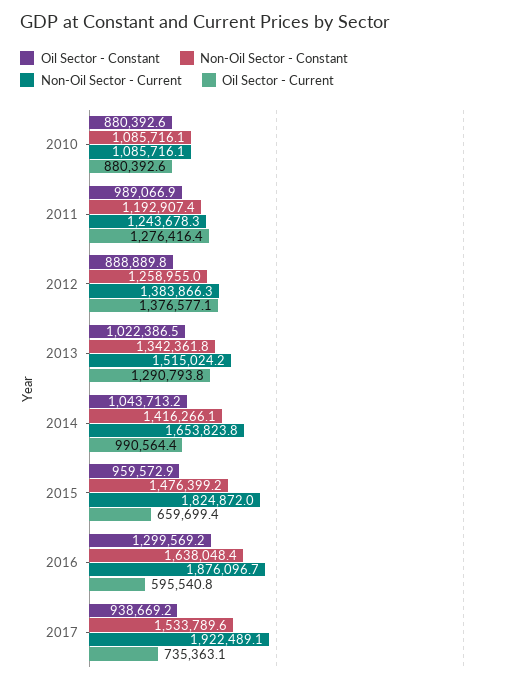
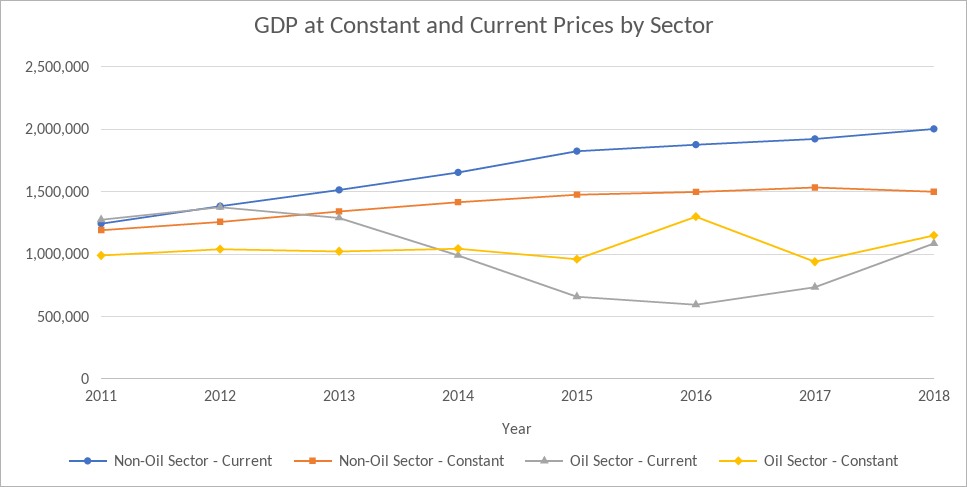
Oil Sector - Constant, 2010: 880392.6 -> none
Non-Oil Sector - Constant, 2010: 1085716.1 -> none
Non-Oil Sector - Current, 2010: 1085716.1 -> none
Oil Sector - Current, 2010: 880392.6 -> none
Oil Sector - Constant, 2012: 888889.8 -> 1050000
Non-Oil Sector - Constant, 2016: 1638048.4 -> 1500000
Non-Oil Sector - Current, 2018: none -> 2000000
Non-Oil Sector - Constant, 2018: none -> 1500000
Oil Sector - Current, 2018: none -> 1100000
Oil Sector - Constant, 2018: none -> 1150000

